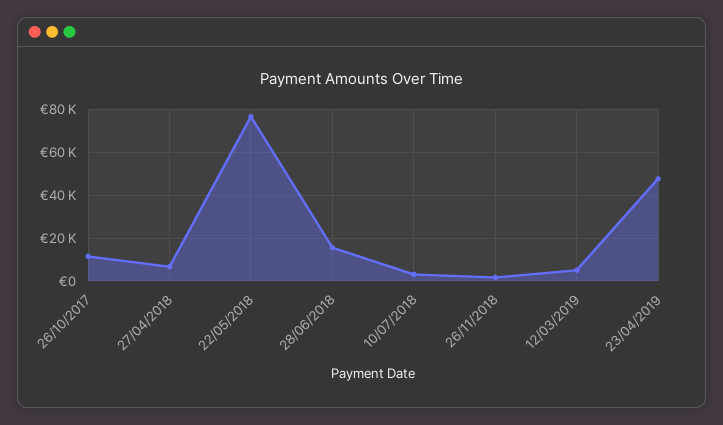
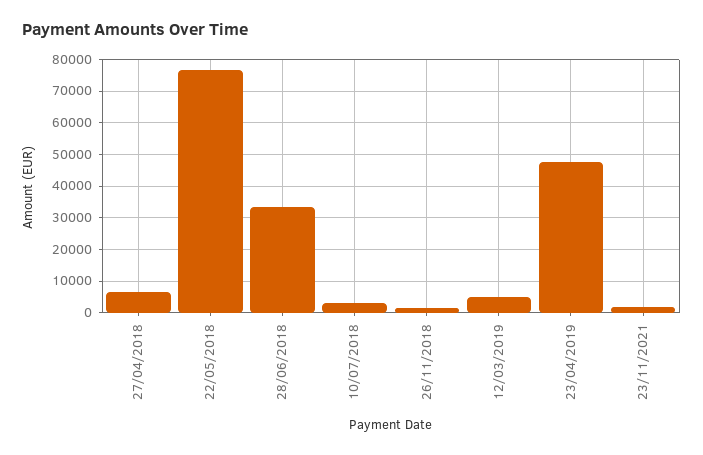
26/10/2017: 10000 -> none
28/06/2018: 15000 -> 34000
23/11/2021: none -> 2000

